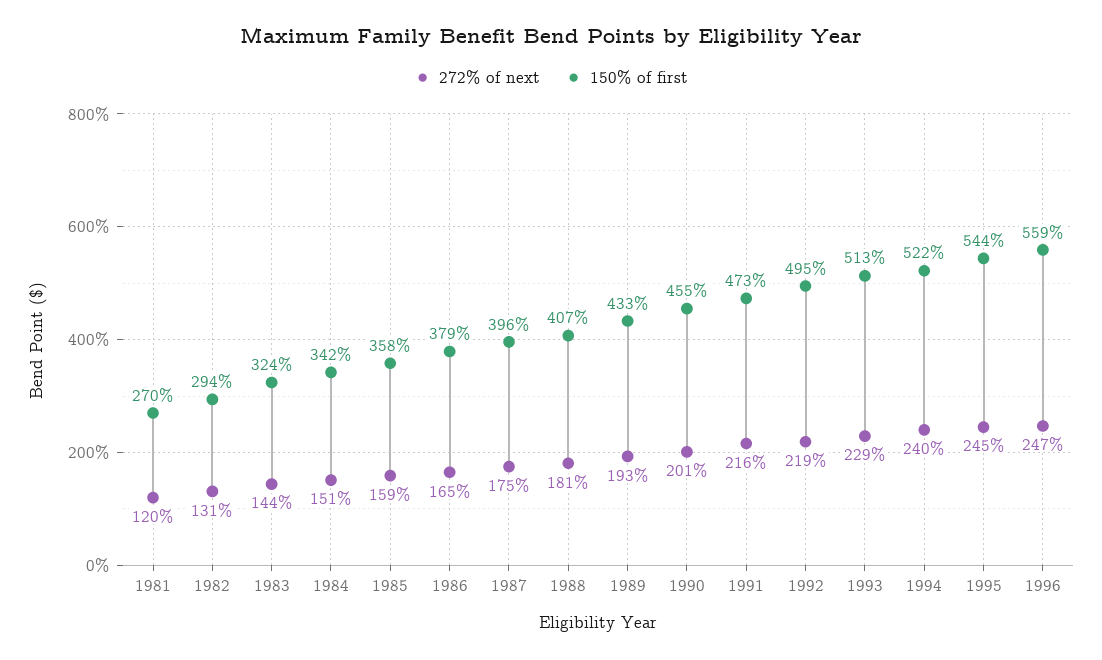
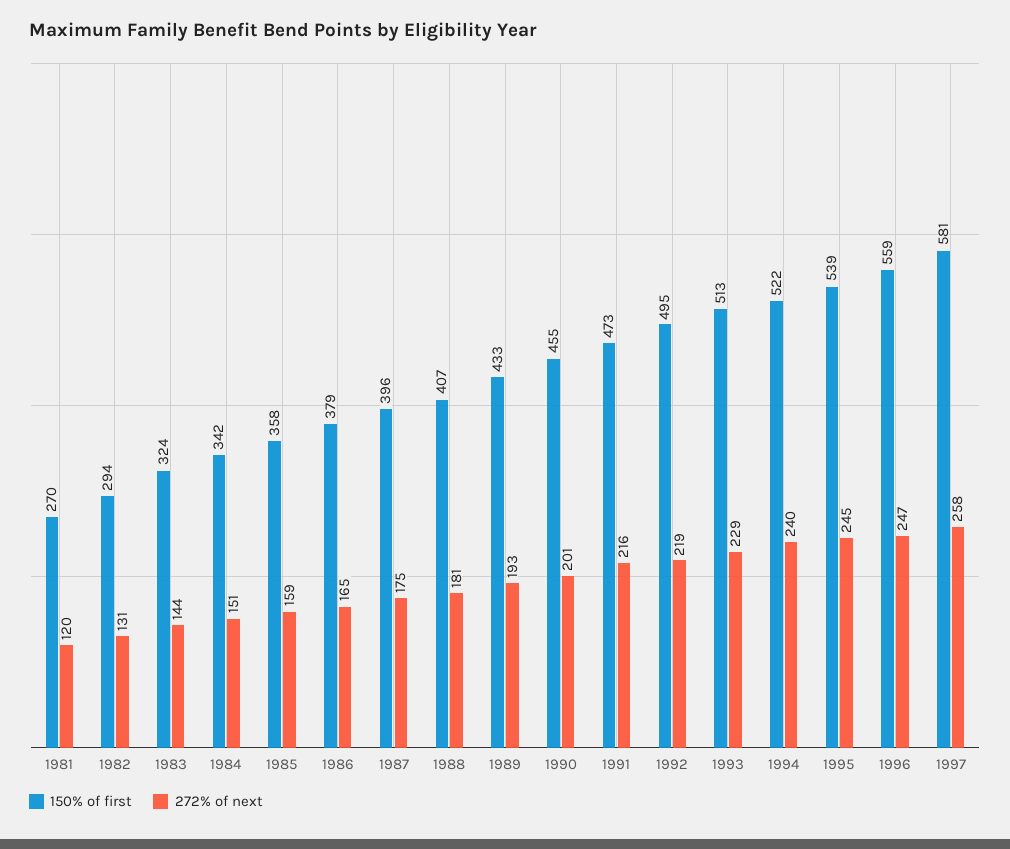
150% of first, 1995: 544 -> 539
150% of first, 1997: none -> 581
272% of next, 1997: none -> 258

